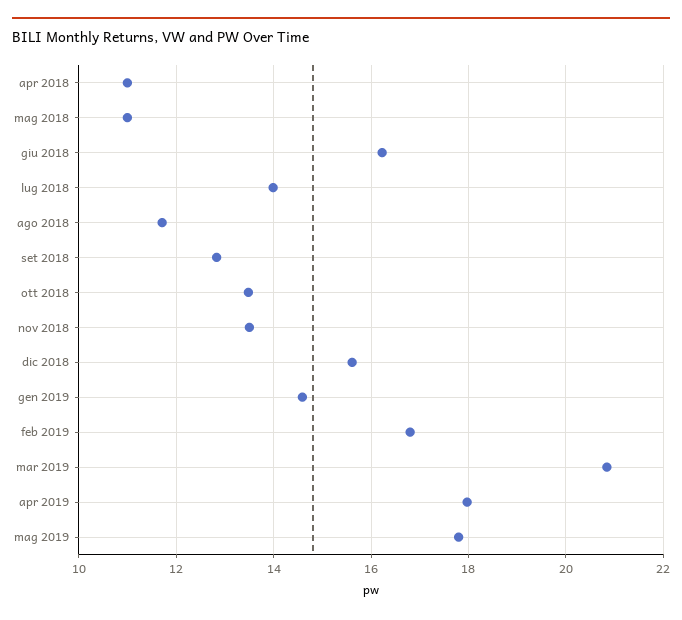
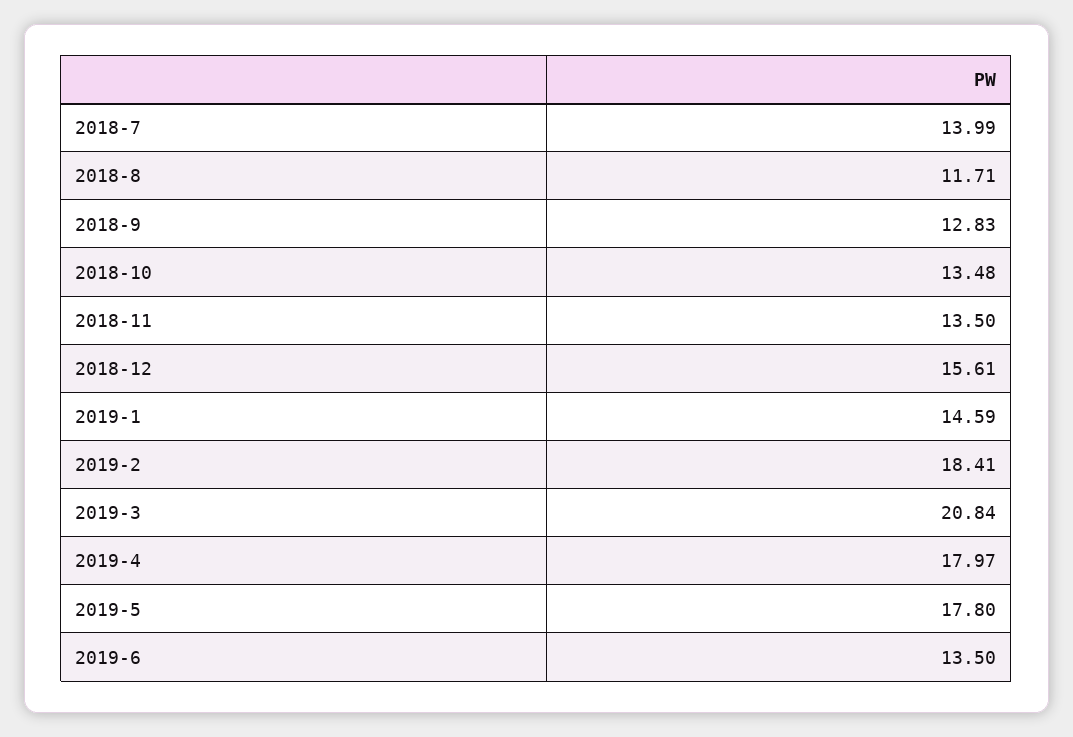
apr 2018: 11 -> none
mag 2018: 11 -> none
giu 2018: 16.2 -> none
feb 2019: 16.8 -> 18.41
2019-6: none -> 13.5

